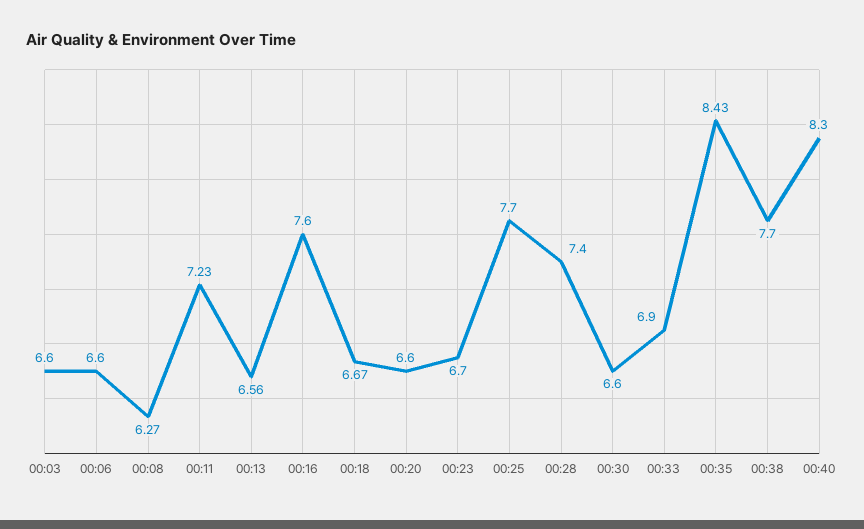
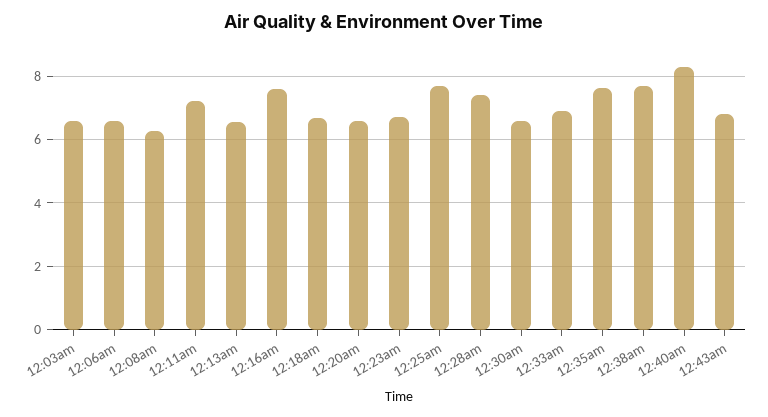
00:35: 8.43 -> 7.6
12:43am: none -> 6.8

